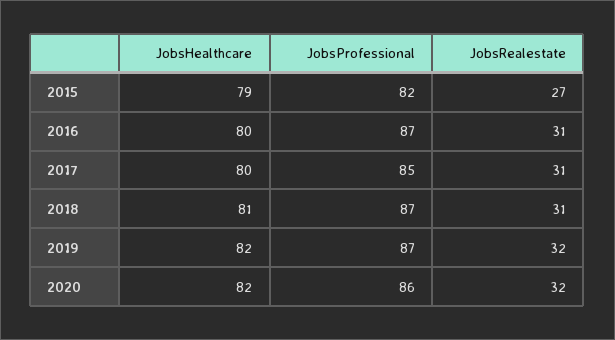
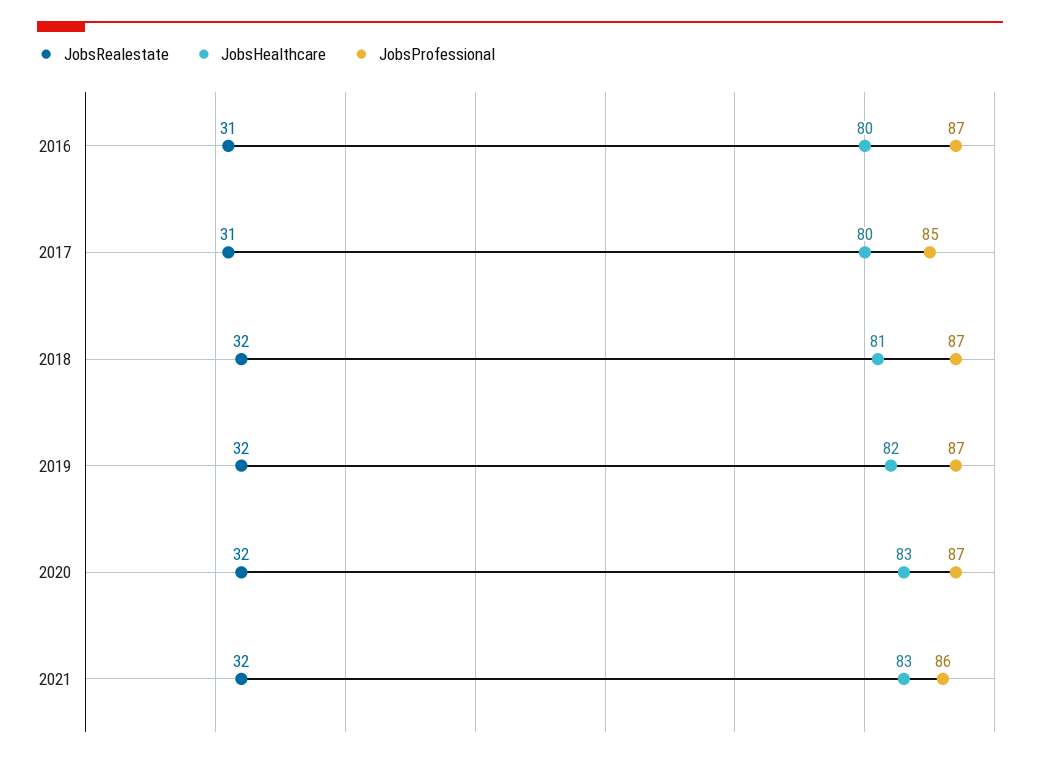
JobsHealthcare, 2015: 79 -> none
JobsProfessional, 2015: 82 -> none
JobsRealestate, 2015: 27 -> none
JobsRealestate, 2018: 31 -> 32
JobsHealthcare, 2020: 82 -> 83
JobsProfessional, 2020: 86 -> 87
JobsRealestate, 2021: none -> 32
JobsHealthcare, 2021: none -> 83
JobsProfessional, 2021: none -> 86

